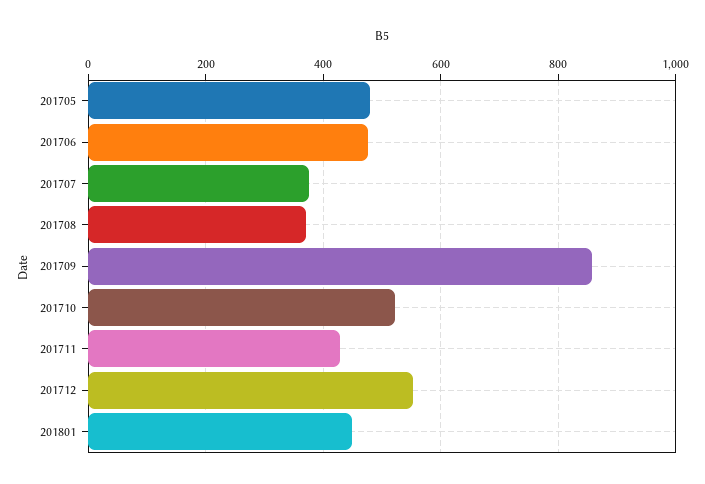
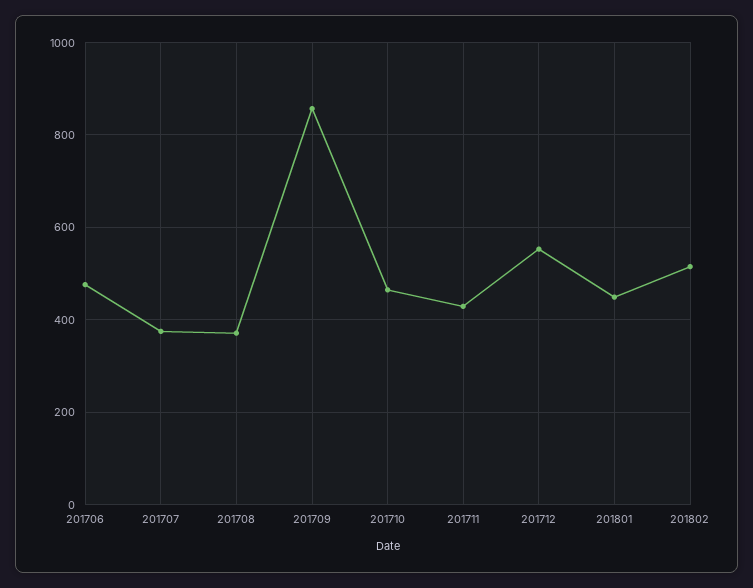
201705: 480 -> none
201710: 520 -> 460
201802: none -> 520

